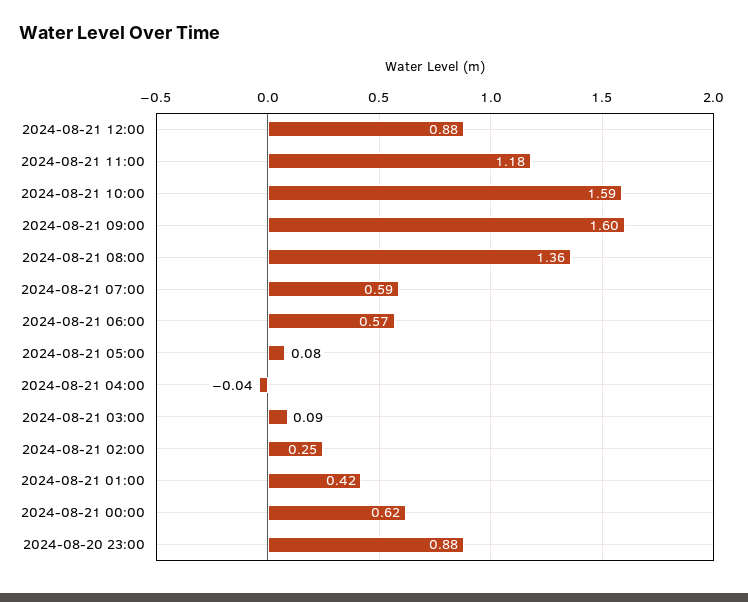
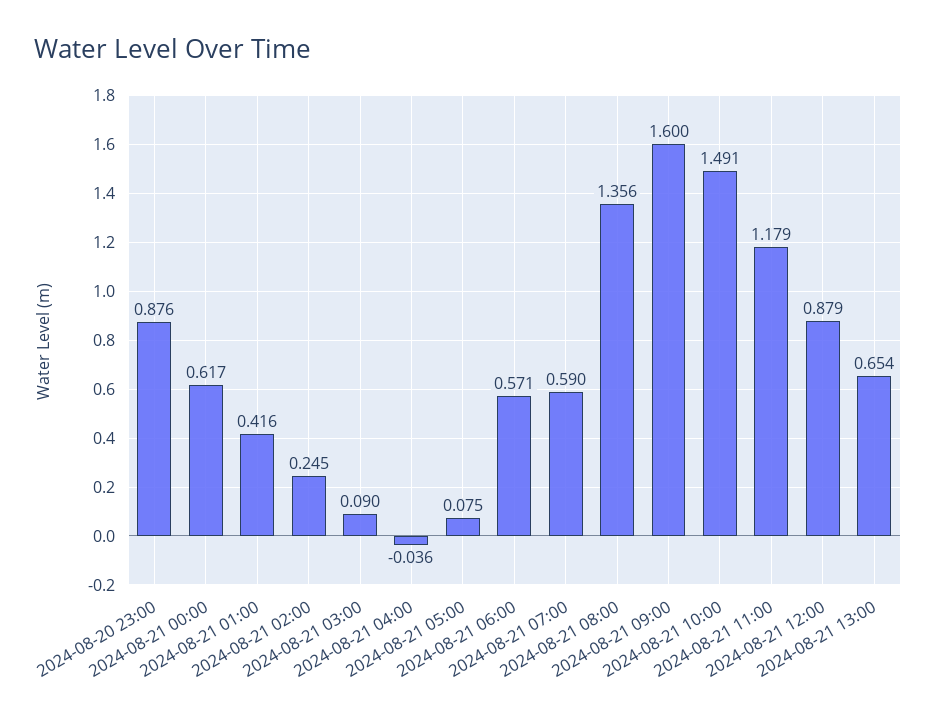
2024-08-21 10:00: 1.59 -> 1.491
2024-08-21 13:00: none -> 0.654

